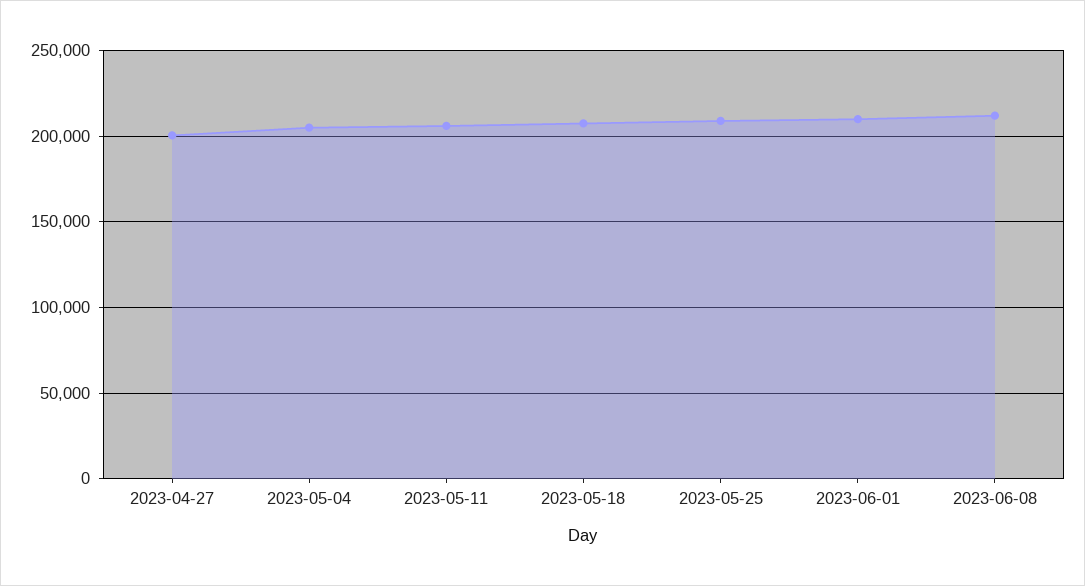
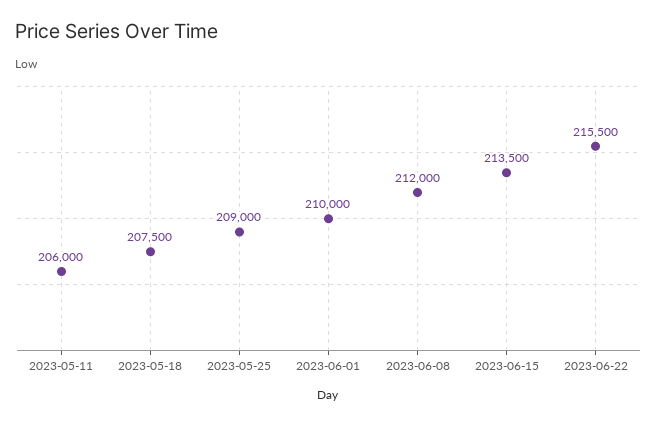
2023-04-27: 200000 -> none
2023-05-04: 205000 -> none
2023-06-15: none -> 213500
2023-06-22: none -> 215500

